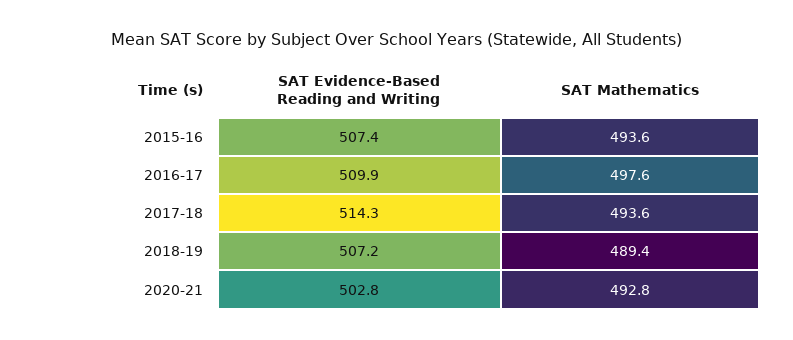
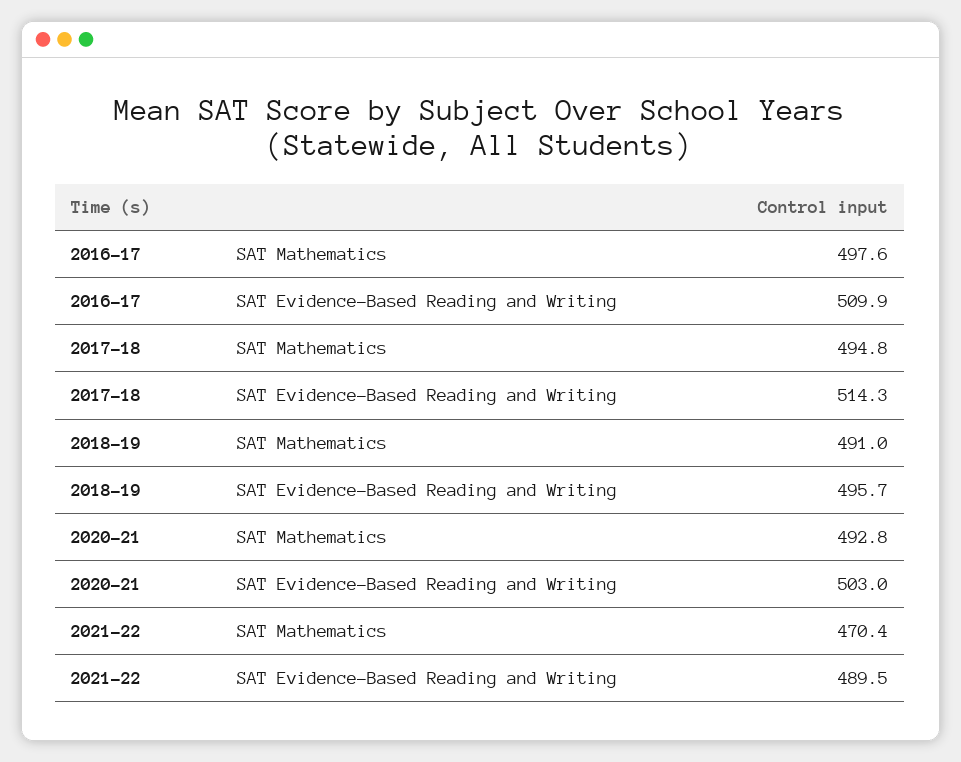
SAT Evidence-Based Reading and Writing, 2015-16: 507.4 -> none
SAT Mathematics, 2015-16: 493.6 -> none
SAT Mathematics, 2017-18: 493.6 -> 494.8
SAT Evidence-Based Reading and Writing, 2018-19: 507.2 -> 495.7
SAT Mathematics, 2018-19: 489.4 -> 491
SAT Evidence-Based Reading and Writing, 2020-21: 502.8 -> 503
SAT Mathematics, 2021-22: none -> 470.4
SAT Evidence-Based Reading and Writing, 2021-22: none -> 489.5

